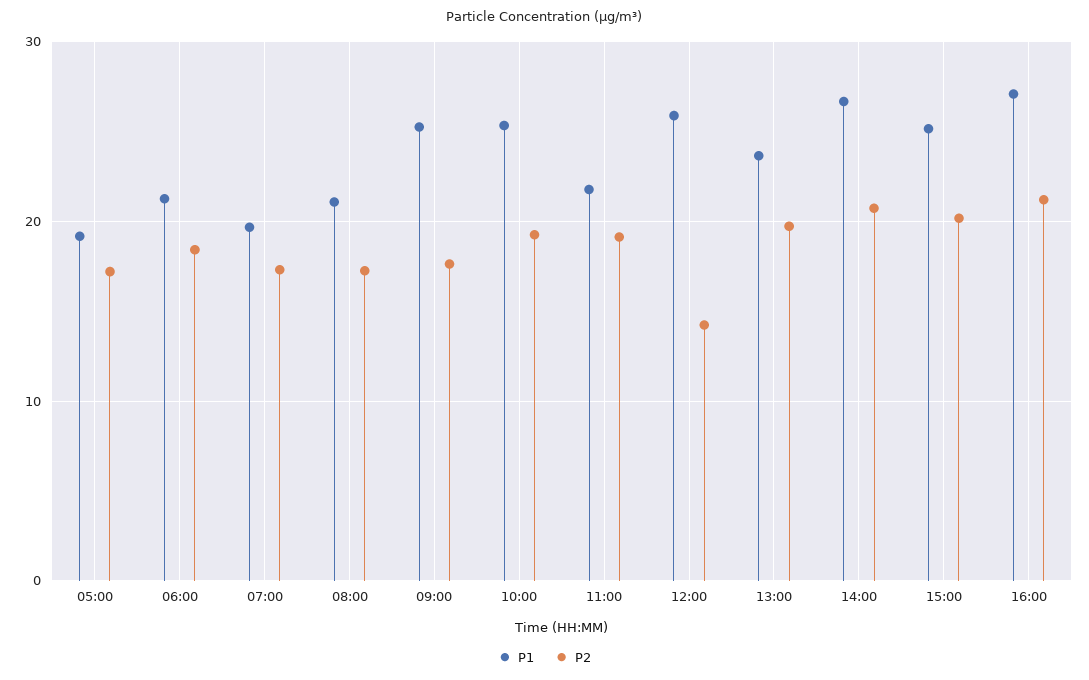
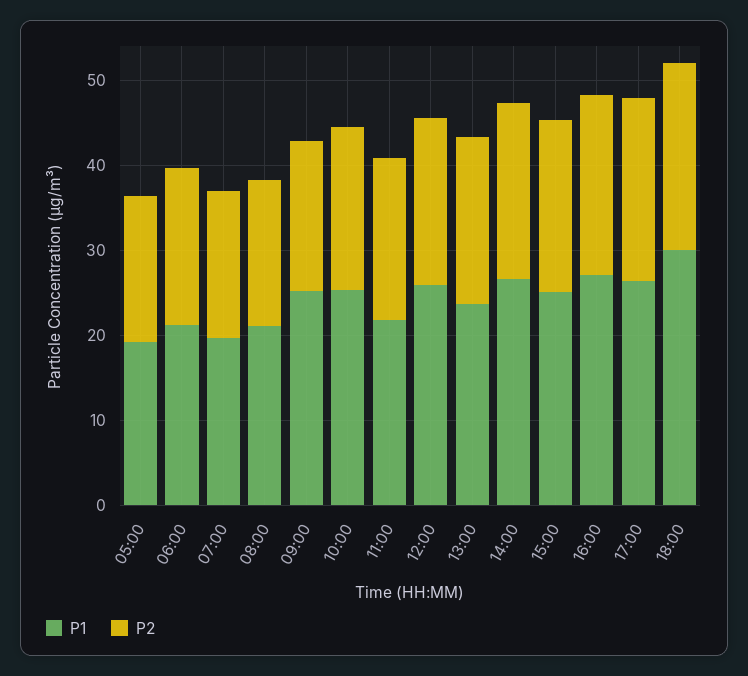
P2, 12:00: 14 -> 20
P1, 17:00: none -> 26
P2, 17:00: none -> 22
P1, 18:00: none -> 30
P2, 18:00: none -> 22

